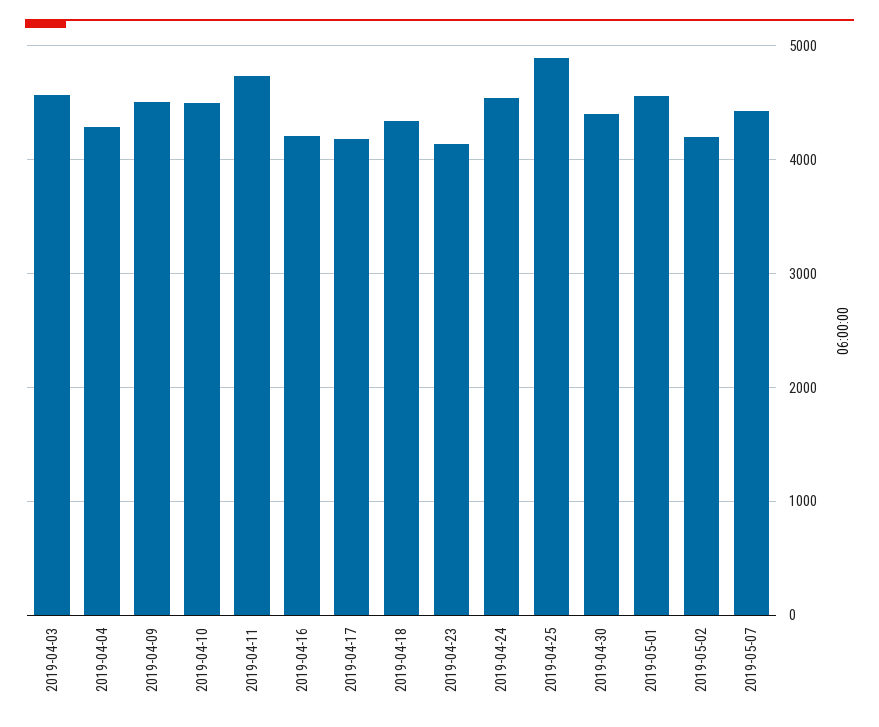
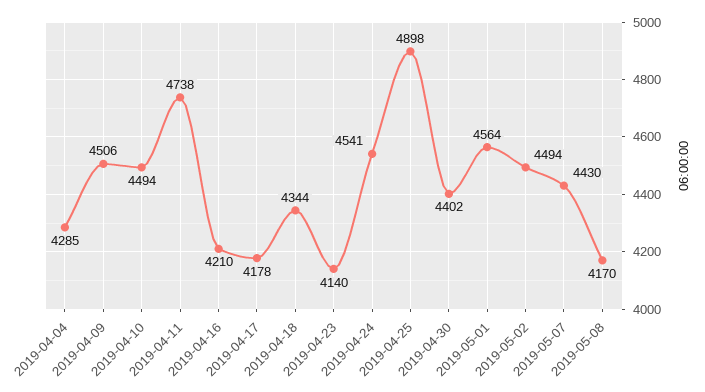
2019-04-03: 4600 -> none
2019-05-02: 4200 -> 4494
2019-05-08: none -> 4170

